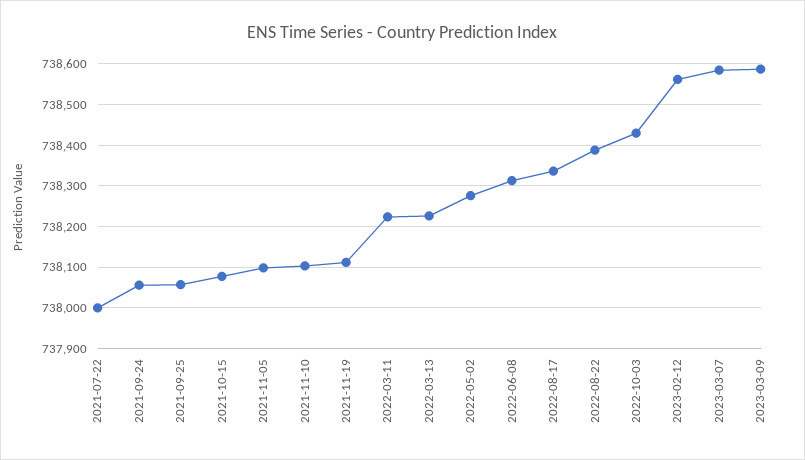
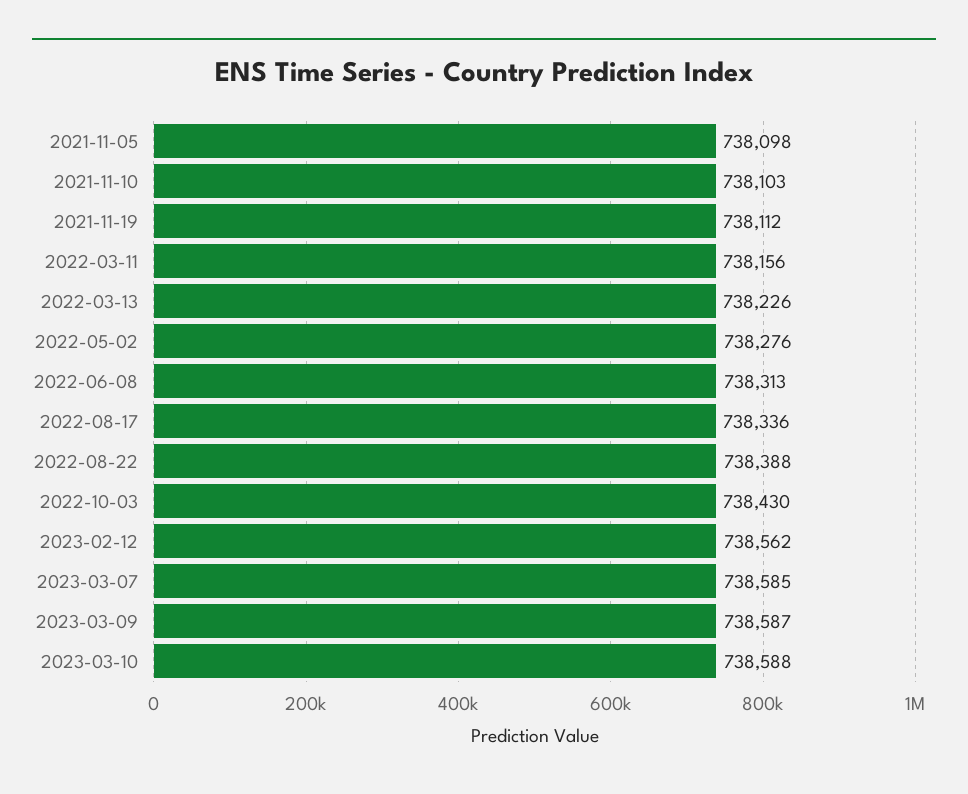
2021-07-22: 738000 -> none
2021-09-24: 738060 -> none
2021-09-25: 738060 -> none
2021-10-15: 738080 -> none
2022-03-11: 738220 -> 738156
2023-03-10: none -> 738588

